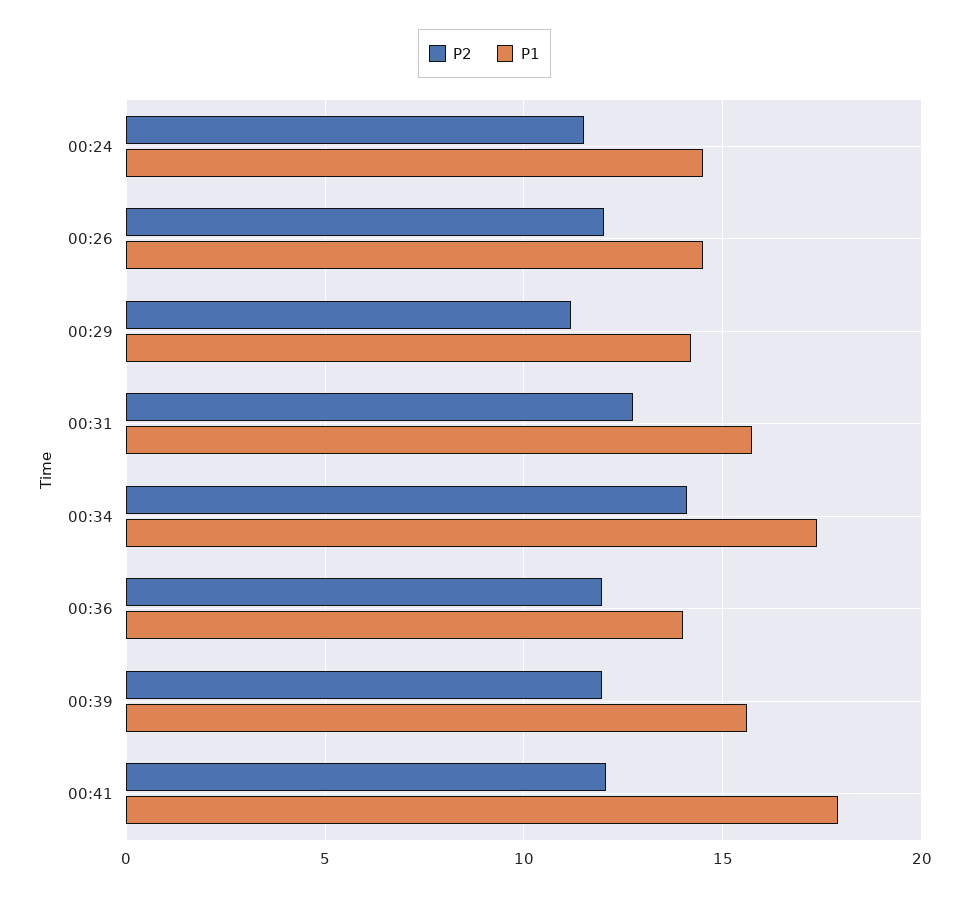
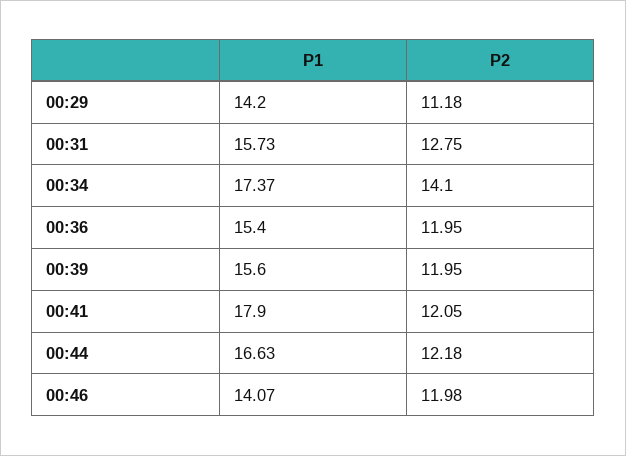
P2, 00:24: 11.5 -> none
P1, 00:24: 14.5 -> none
P2, 00:26: 12 -> none
P1, 00:26: 14.5 -> none
P1, 00:36: 14 -> 15.4
P1, 00:44: none -> 16.63
P2, 00:44: none -> 12.18
P1, 00:46: none -> 14.07
P2, 00:46: none -> 11.98

